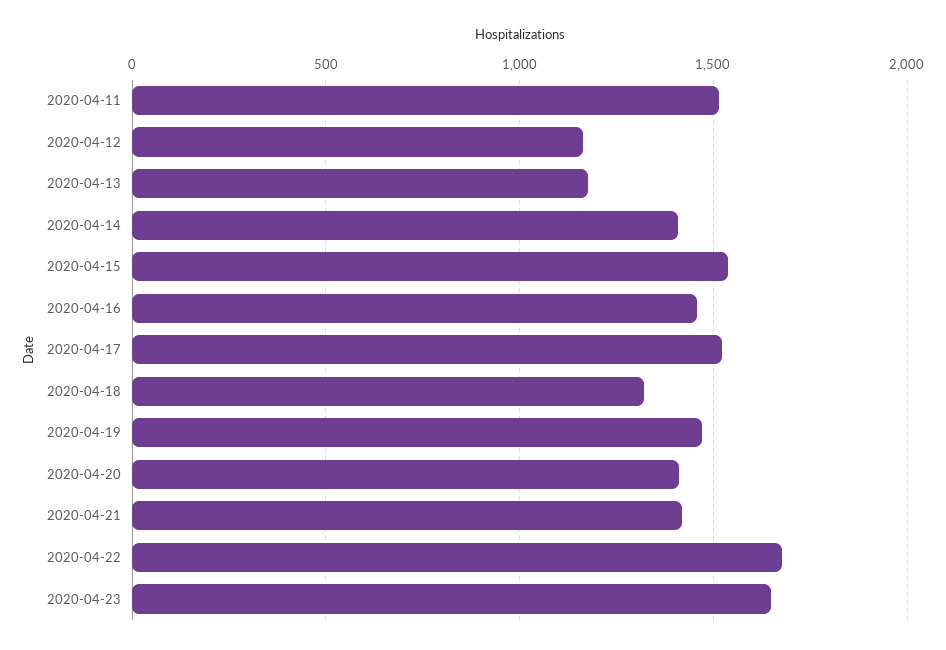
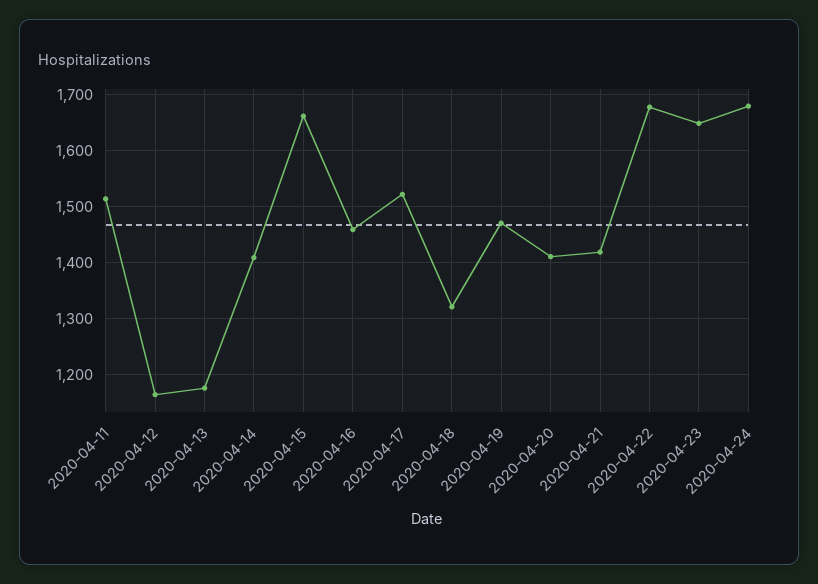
2020-04-15: 1550 -> 1660
2020-04-24: none -> 1680

